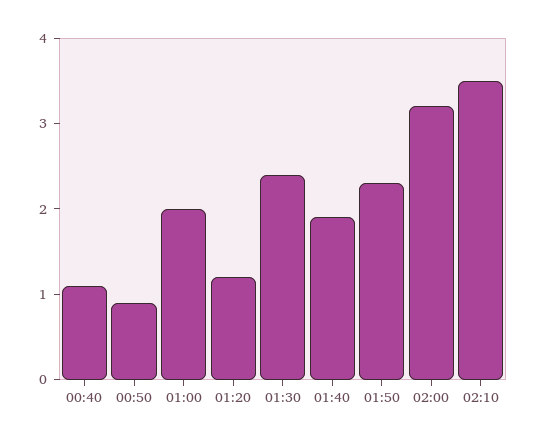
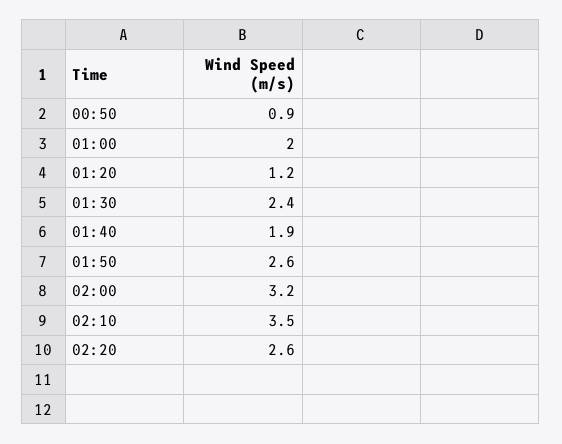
00:40: 1.1 -> none
01:50: 2.3 -> 2.6
02:20: none -> 2.6

